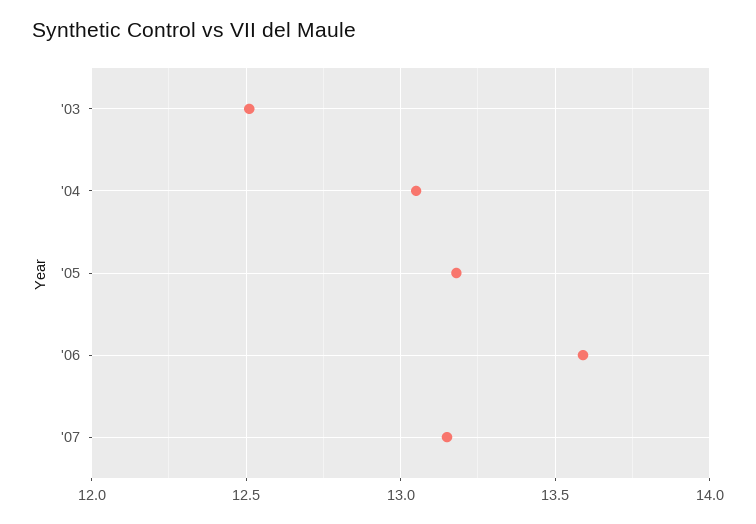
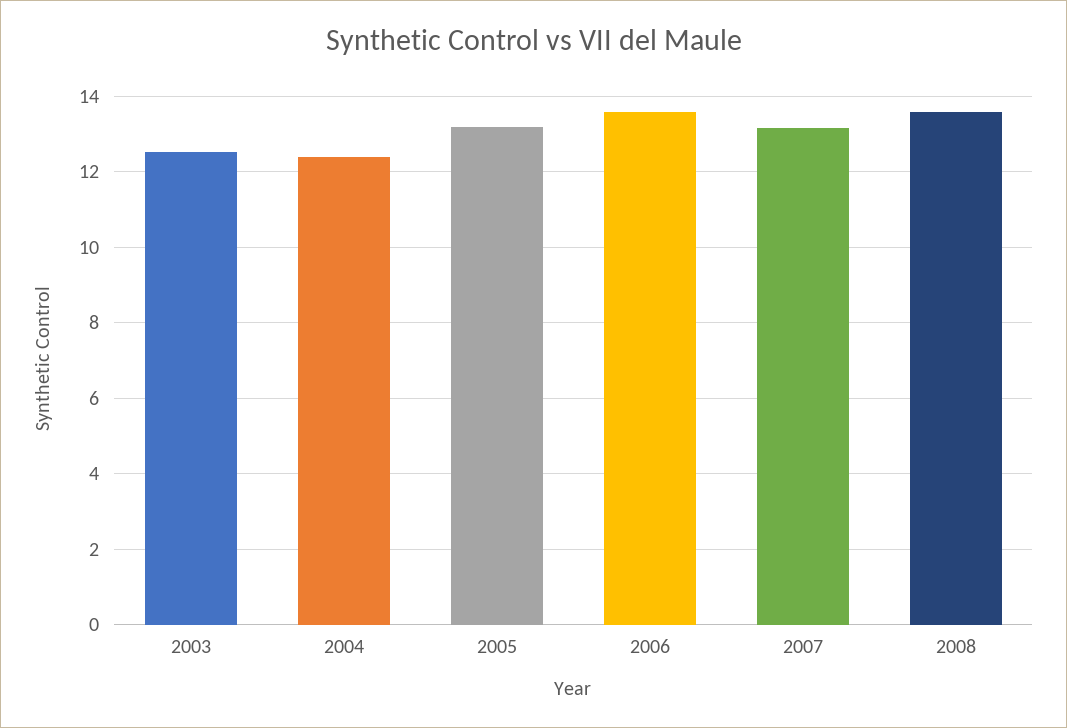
'04: 13.05 -> 12.4
2008: none -> 13.6

